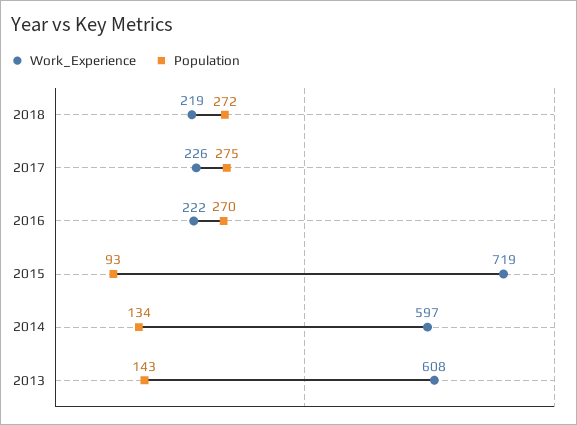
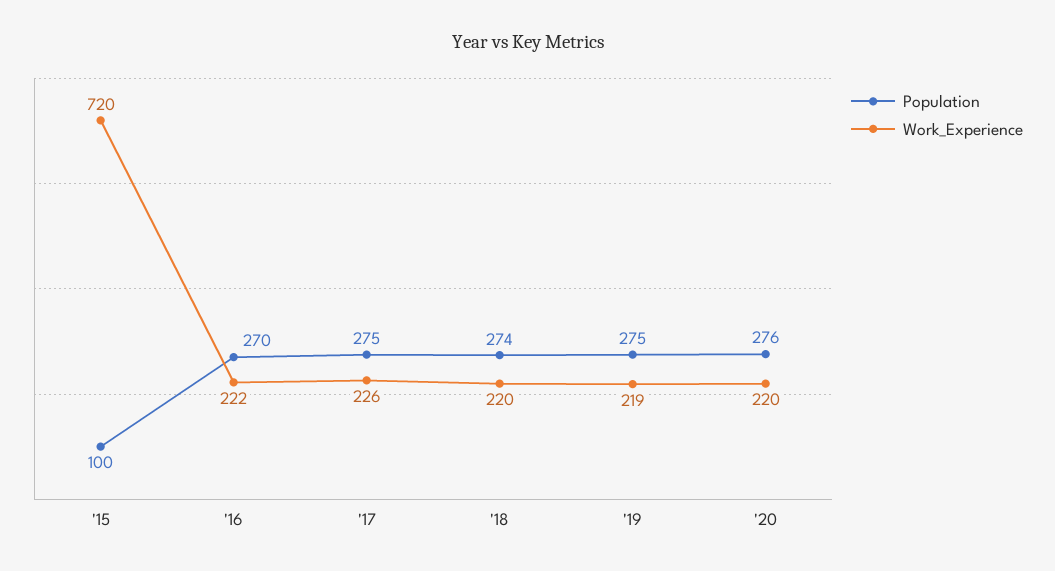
Work_Experience, 2018: 219 -> 220
Population, 2018: 272 -> 274
Work_Experience, 2015: 719 -> 720
Population, 2015: 93 -> 100
Work_Experience, 2014: 597 -> none
Population, 2014: 134 -> none
Work_Experience, 2013: 608 -> none
Population, 2013: 143 -> none
Population, '19: none -> 275
Work_Experience, '19: none -> 219
Population, '20: none -> 276
Work_Experience, '20: none -> 220

